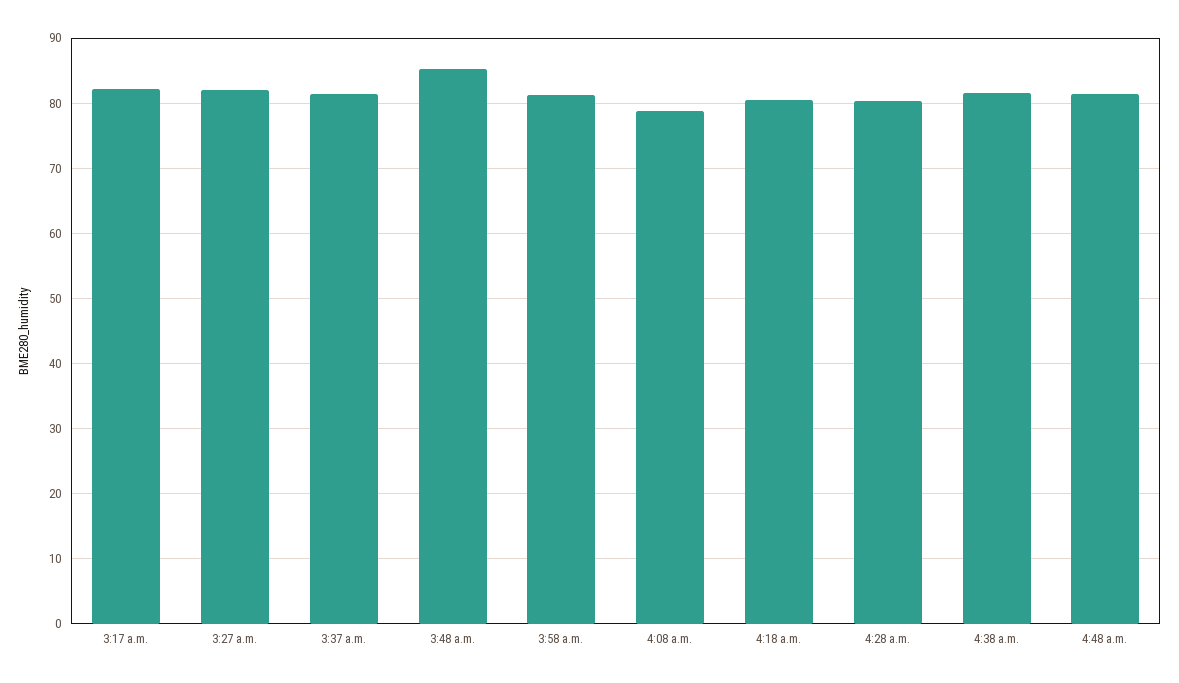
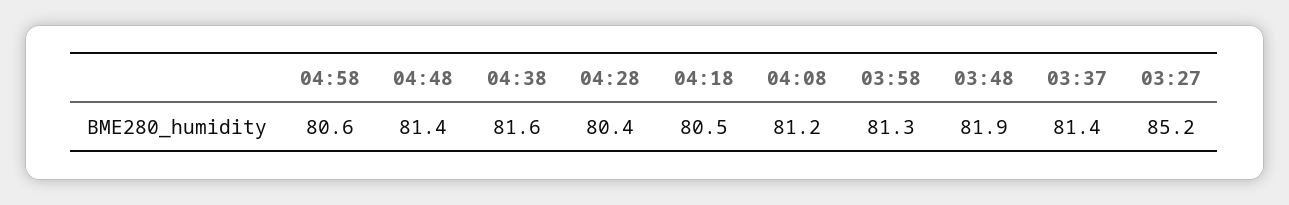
3:17 a.m.: 82 -> none
3:27 a.m.: 82 -> 85.2
3:48 a.m.: 85 -> 81.9
4:08 a.m.: 79 -> 81.2
04:58: none -> 80.6

